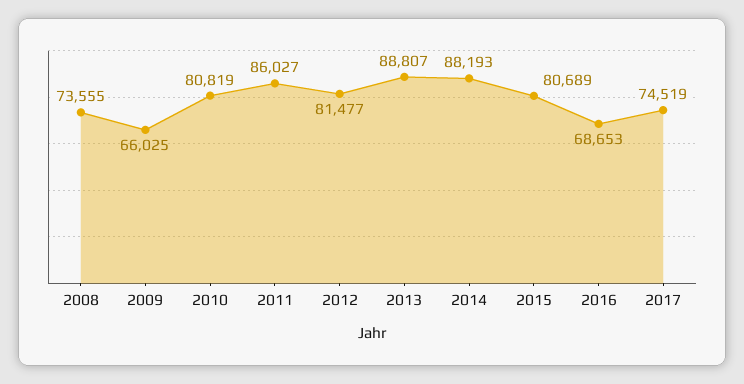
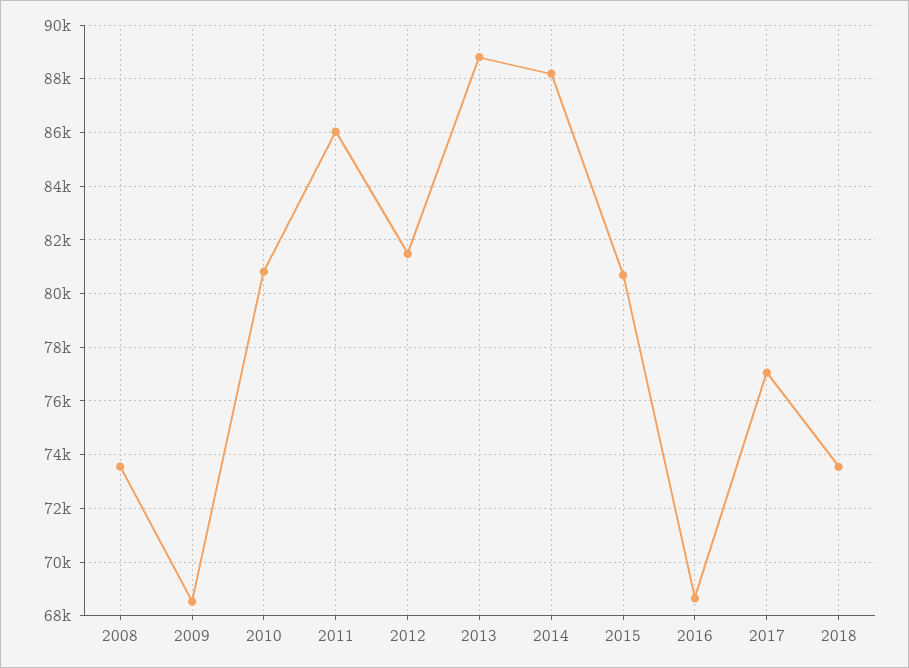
2009: 66025 -> 68500
2017: 74519 -> 77000
2018: none -> 73500

